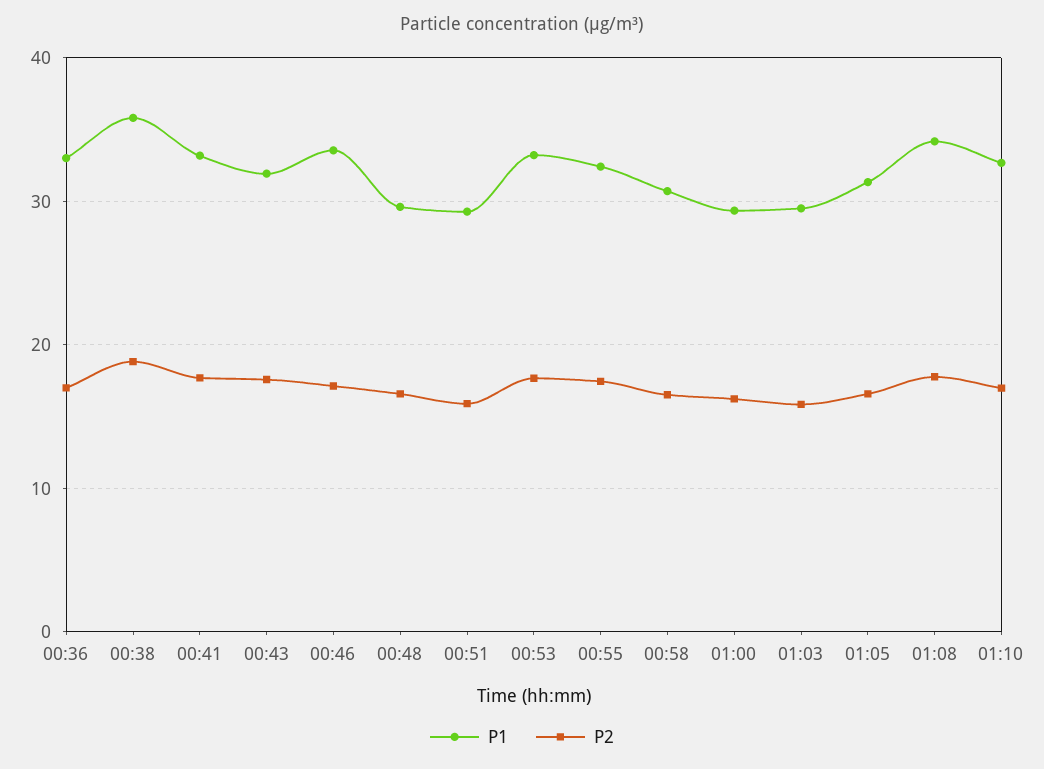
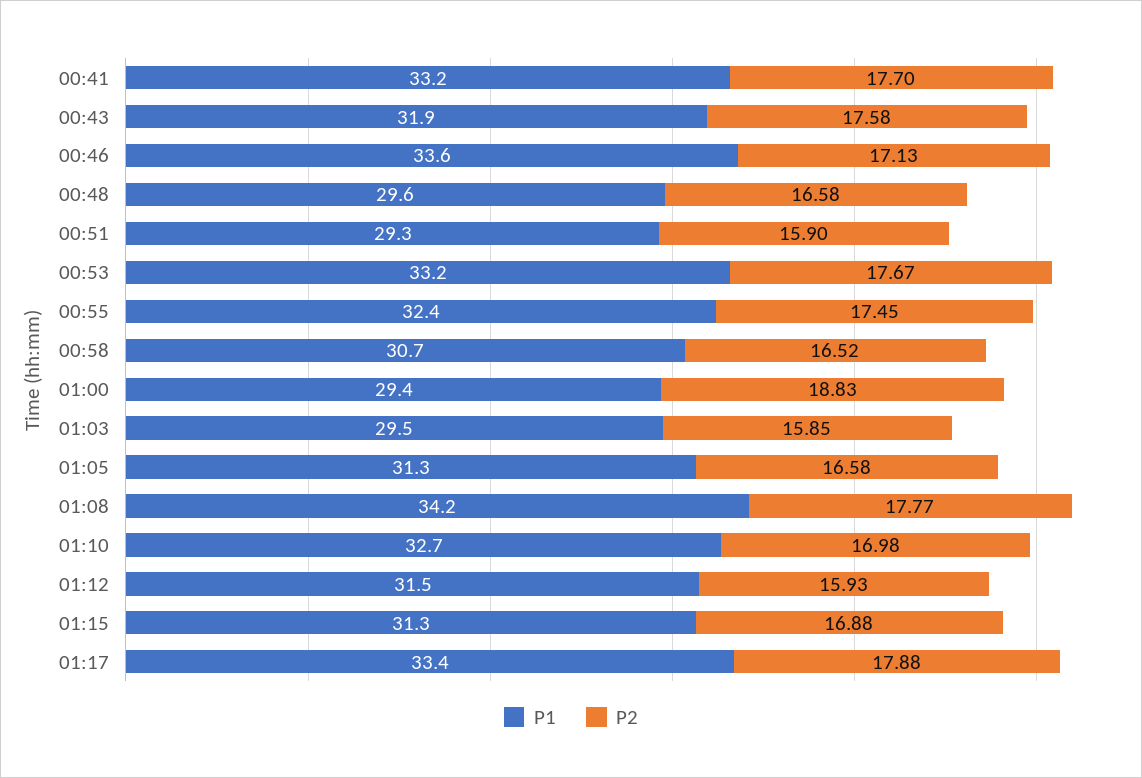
P1, 00:36: 33 -> none
P2, 00:36: 17 -> none
P1, 00:38: 36 -> none
P2, 00:38: 19 -> none
P2, 01:00: 16 -> 18.83
P1, 01:12: none -> 31.5
P2, 01:12: none -> 15.93
P1, 01:15: none -> 31.3
P2, 01:15: none -> 16.88
P1, 01:17: none -> 33.4
P2, 01:17: none -> 17.88

